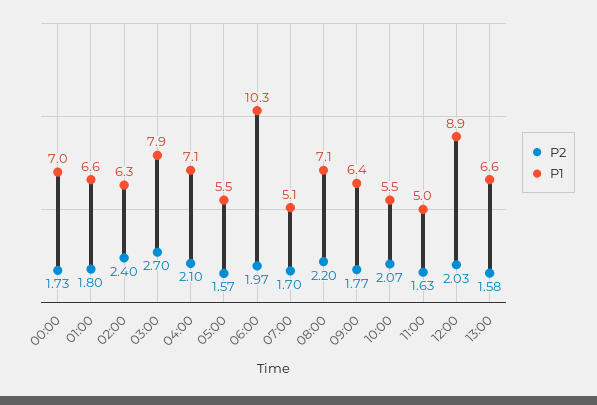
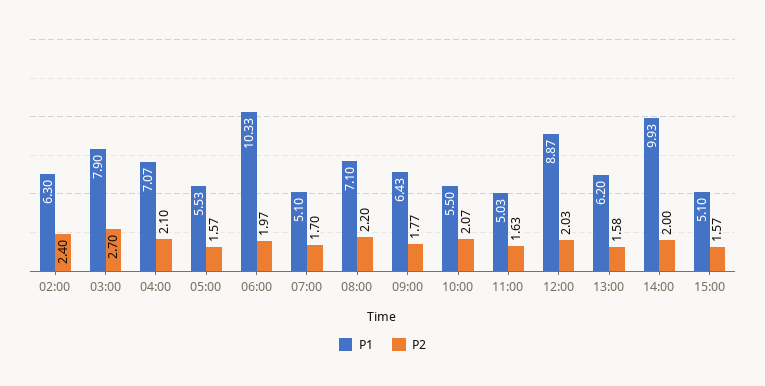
P2, 00:00: 1.73 -> none
P1, 00:00: 7 -> none
P2, 01:00: 1.8 -> none
P1, 01:00: 6.6 -> none
P1, 13:00: 6.6 -> 6.2
P1, 14:00: none -> 9.93
P2, 14:00: none -> 2
P1, 15:00: none -> 5.1
P2, 15:00: none -> 1.57

